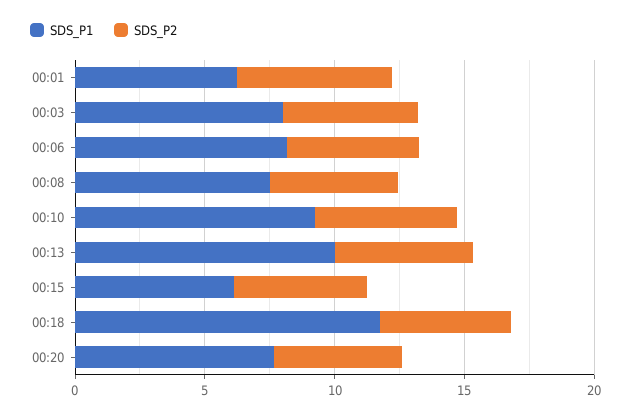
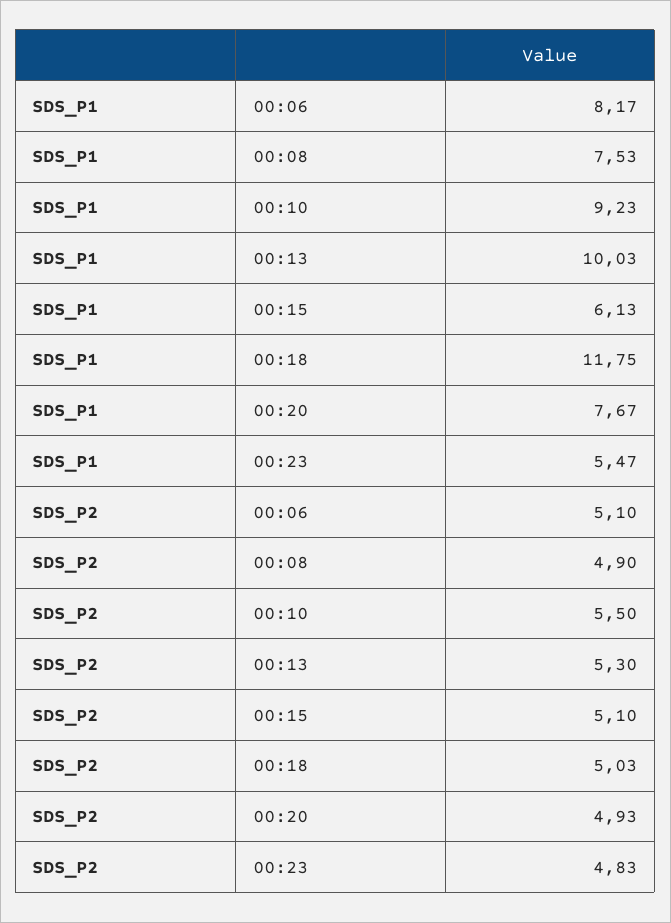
SDS_P1, 00:01: 6 -> none
SDS_P2, 00:01: 6 -> none
SDS_P1, 00:03: 8 -> none
SDS_P2, 00:03: 5 -> none
SDS_P1, 00:23: none -> 5.47
SDS_P2, 00:23: none -> 4.83

